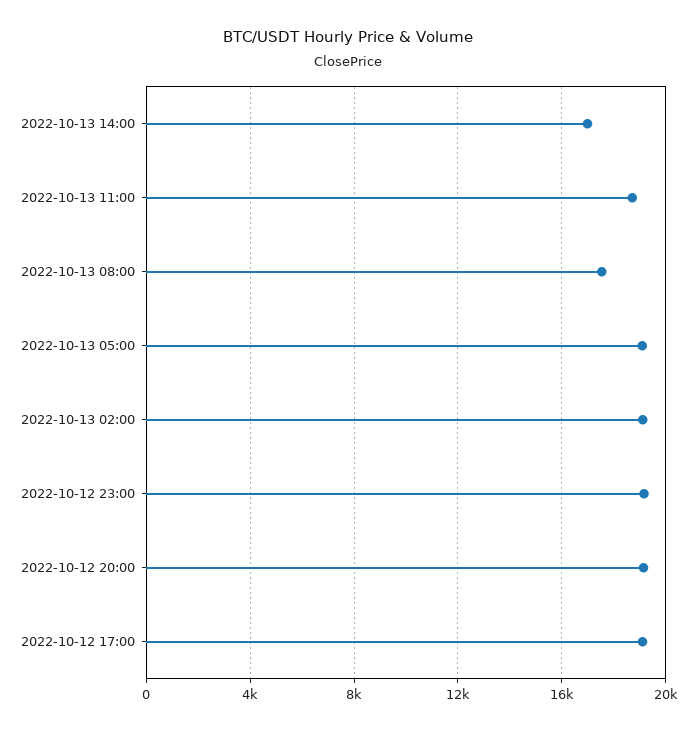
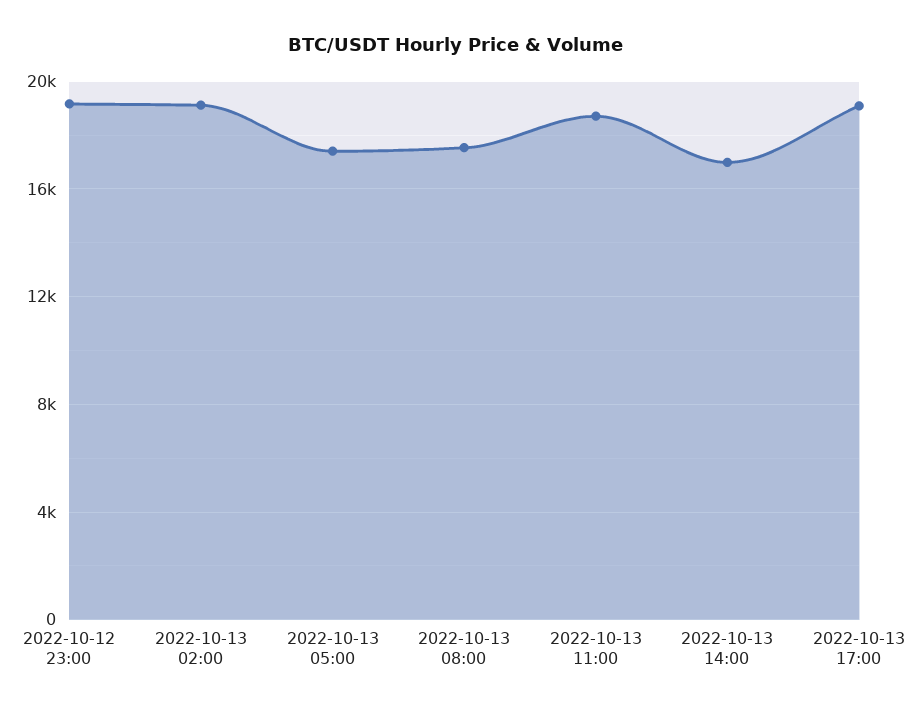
2022-10-13 05:00: 19000 -> 17500
2022-10-12 20:00: 19000 -> none
2022-10-12 17:00: 19000 -> none
2022-10-13 17:00: none -> 19000

